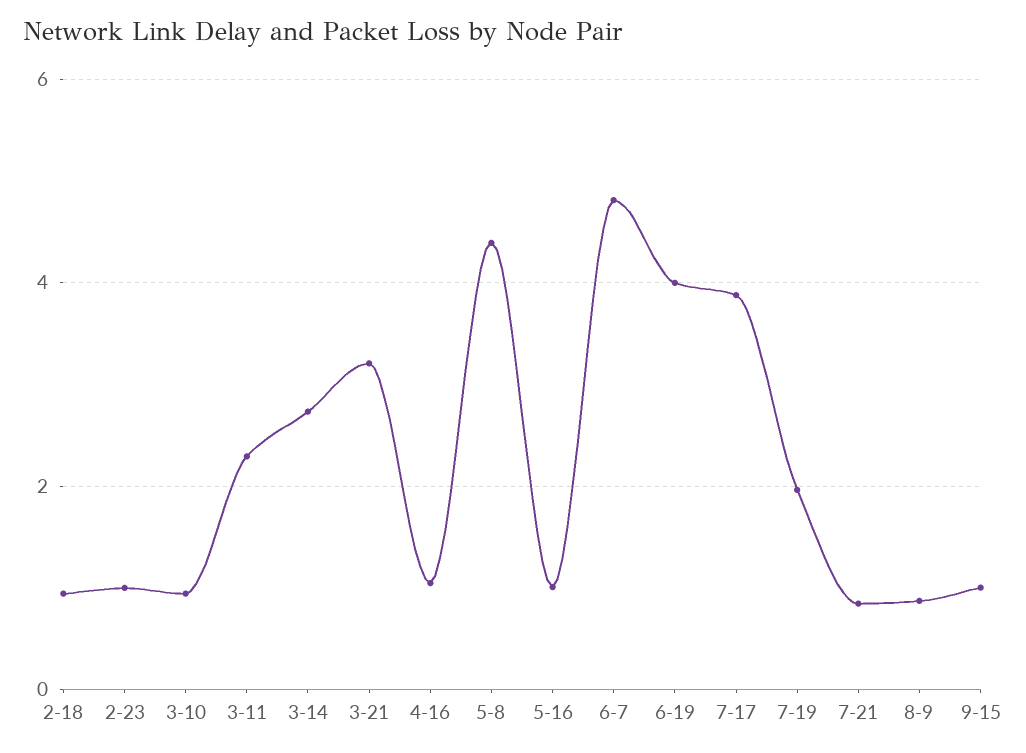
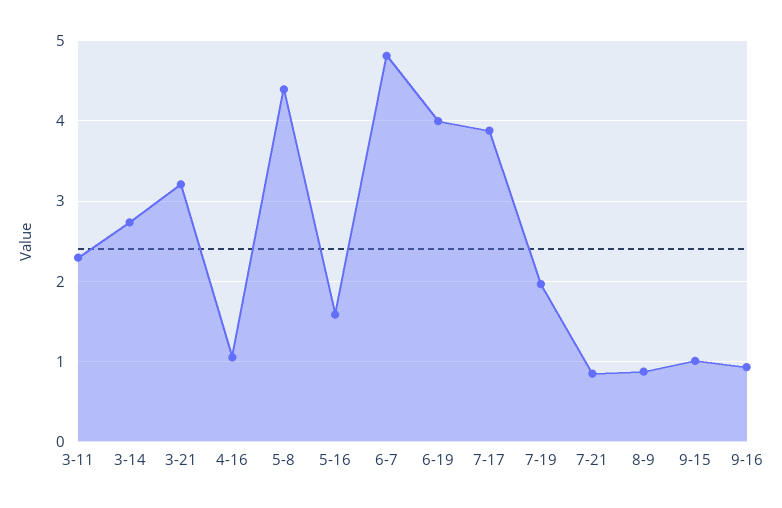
2-18: 1 -> none
2-23: 1 -> none
3-10: 1 -> none
5-16: 1 -> 1.6
9-16: none -> 0.9

